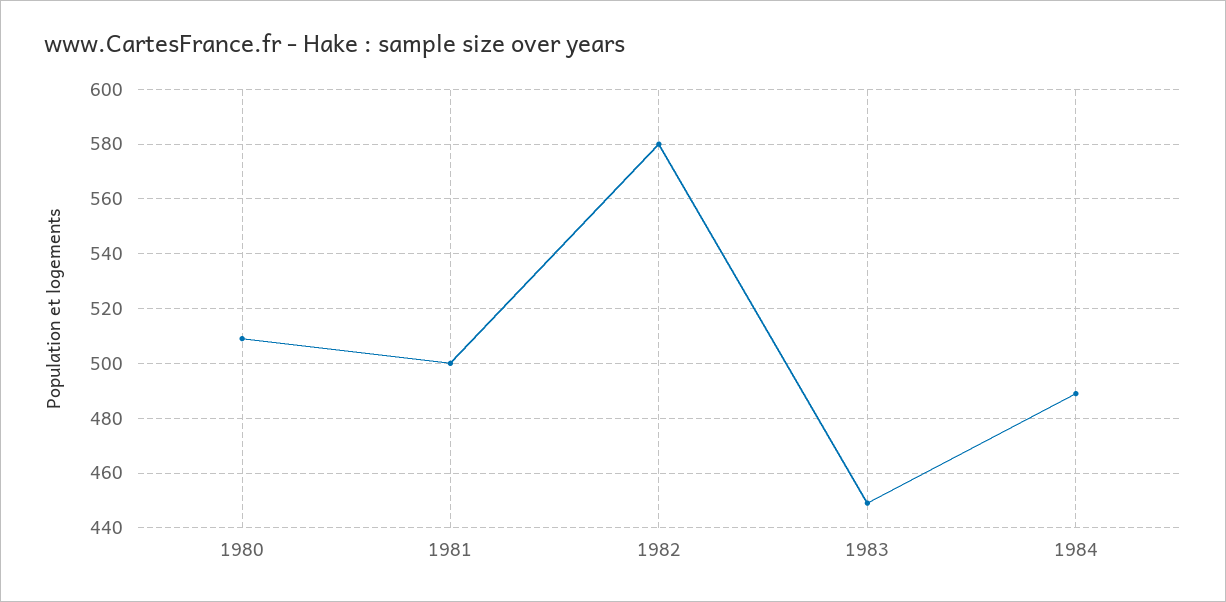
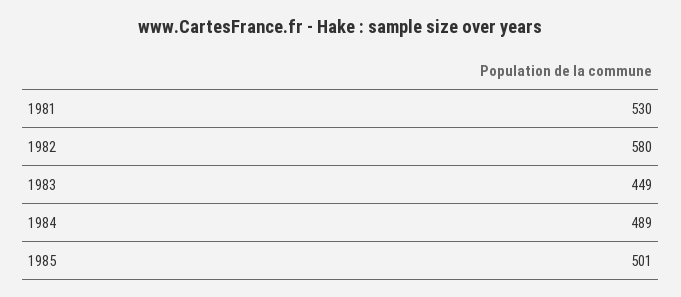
1980: 510 -> none
1981: 500 -> 530
1985: none -> 501

